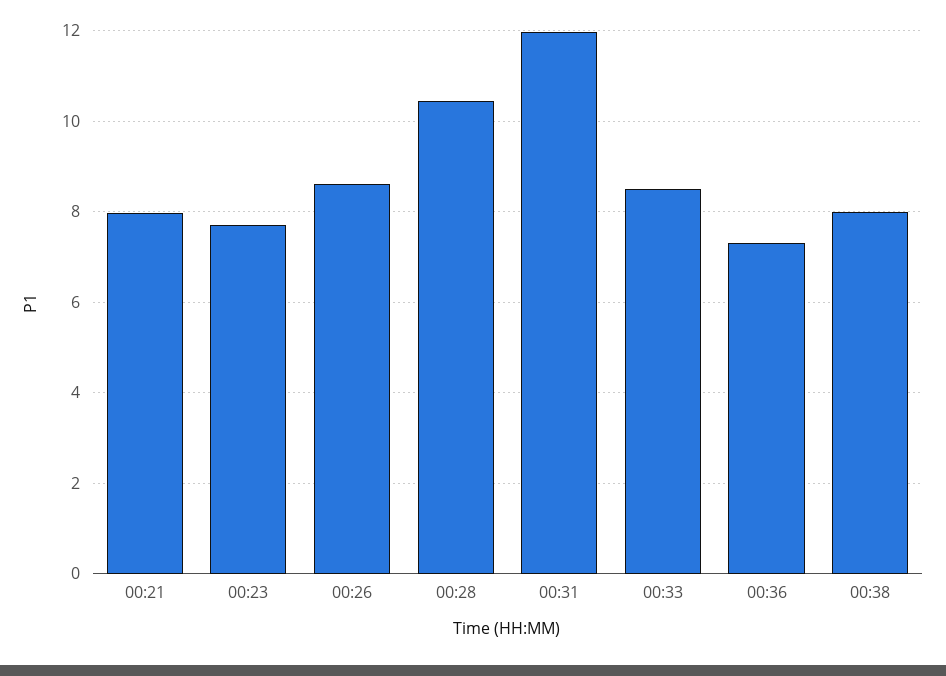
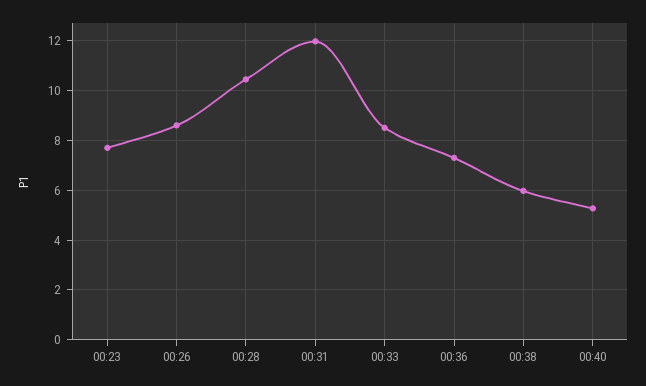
00:21: 8 -> none
00:38: 8 -> 6
00:40: none -> 5.25

